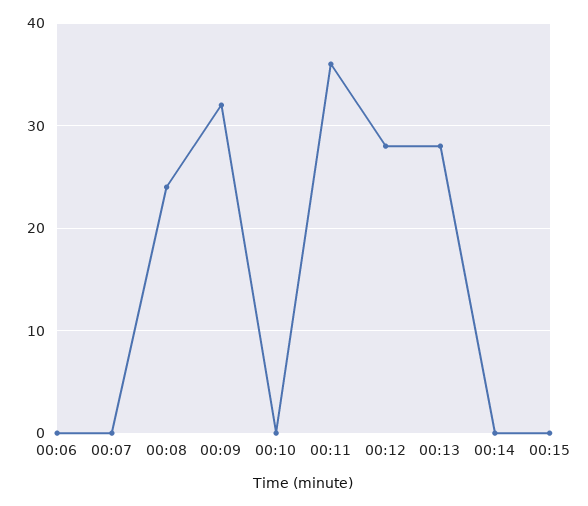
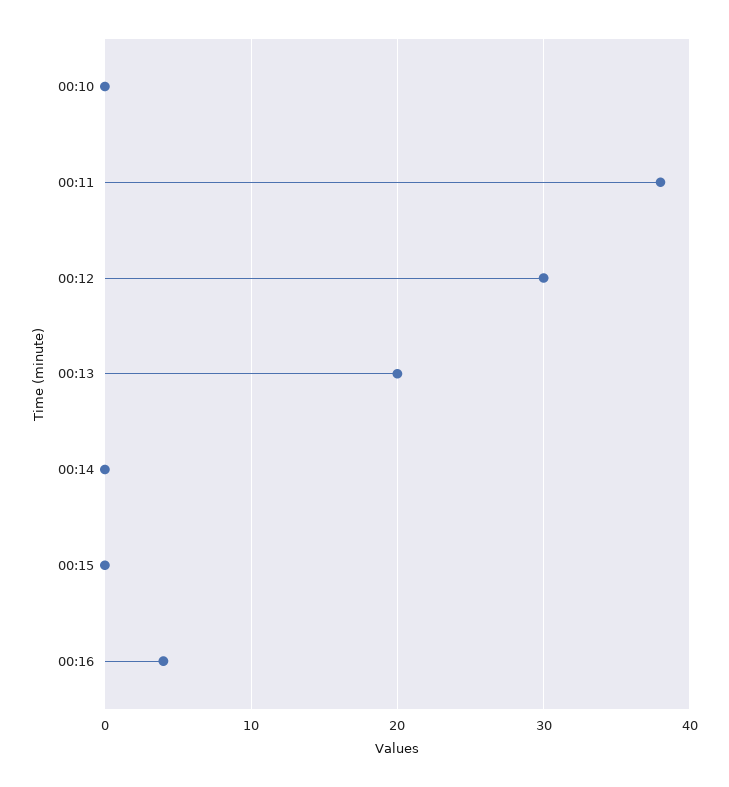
00:06: 0 -> none
00:07: 0 -> none
00:08: 24 -> none
00:09: 32 -> none
00:11: 36 -> 38
00:12: 28 -> 30
00:13: 28 -> 20
00:16: none -> 4

